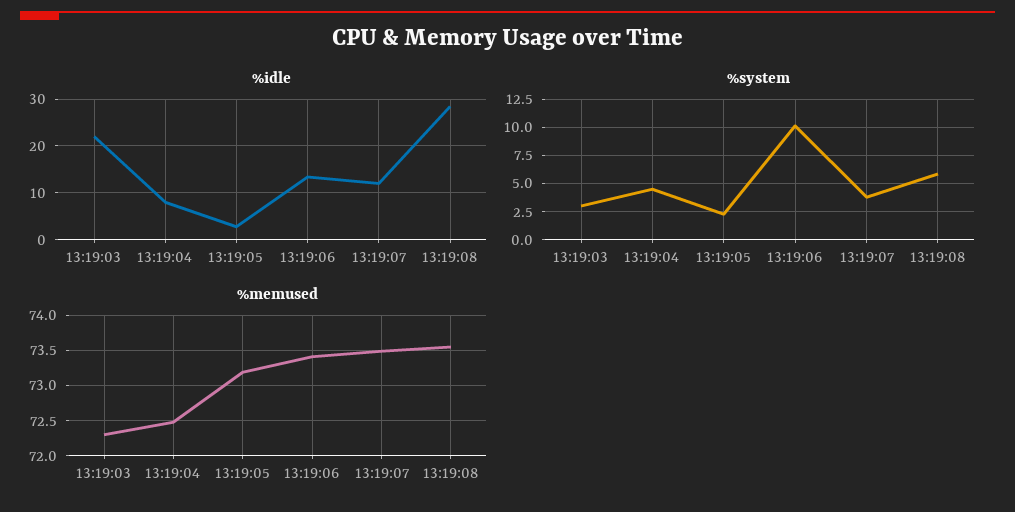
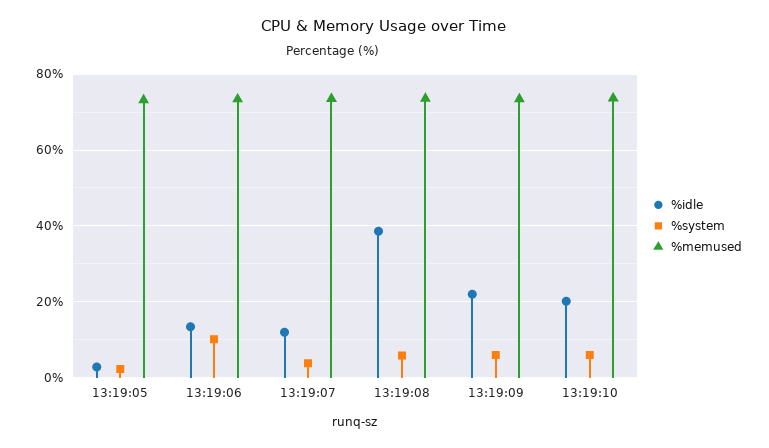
%idle, 13:19:03: 22 -> none
%idle, 13:19:04: 8 -> none
%idle, 13:19:08: 28 -> 38
%system, 13:19:03: 2.5 -> none
%system, 13:19:04: 5 -> none
%memused, 13:19:03: 72.3 -> none
%memused, 13:19:04: 72.5 -> none
%idle, 13:19:09: none -> 22
%system, 13:19:09: none -> 6
%memused, 13:19:09: none -> 74
%idle, 13:19:10: none -> 20
%system, 13:19:10: none -> 6
%memused, 13:19:10: none -> 74

